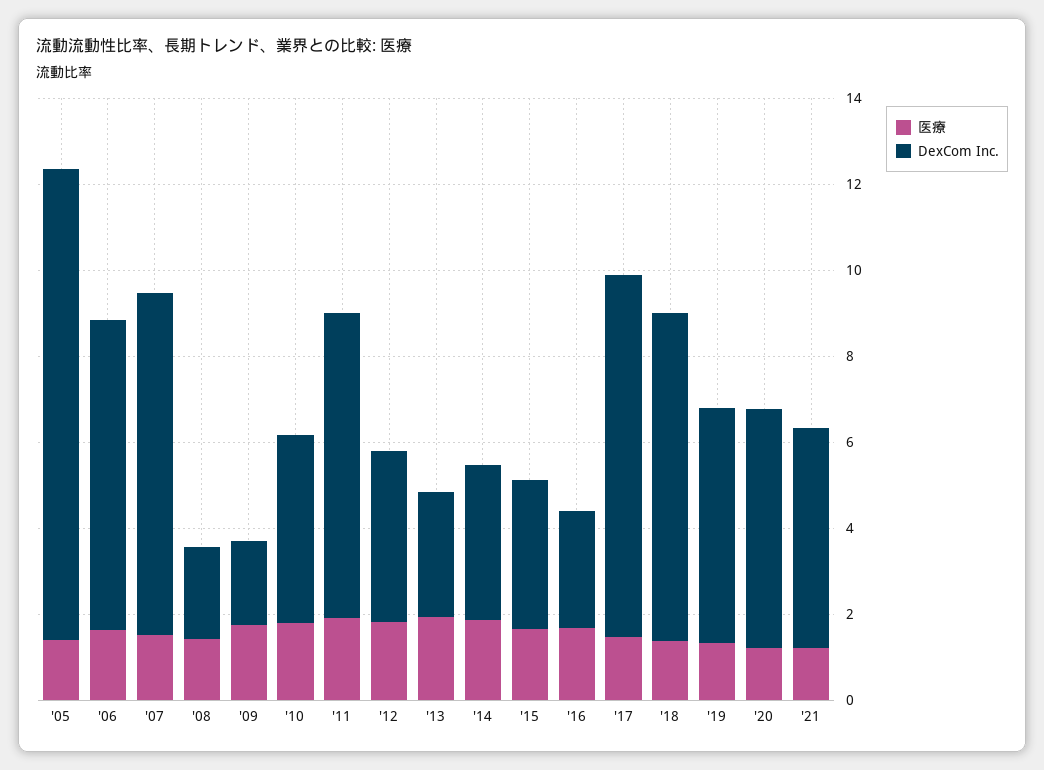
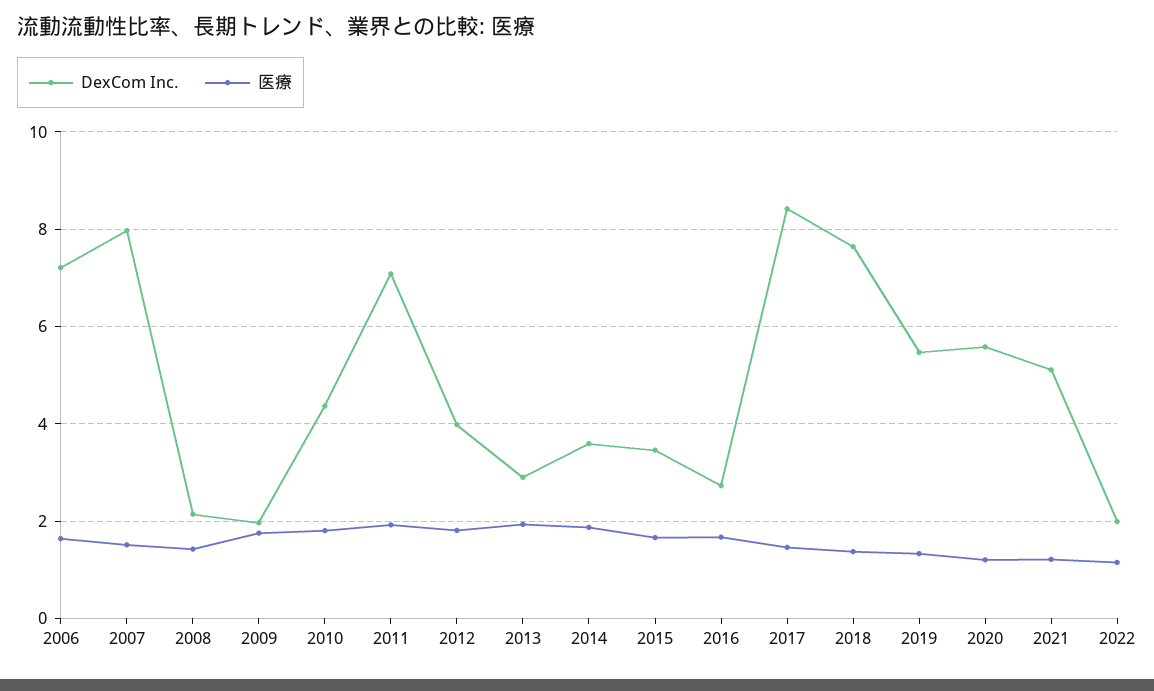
医療, '05: 1.5 -> none
DexCom Inc., '05: 11 -> none
DexCom Inc., 2022: none -> 2
医療, 2022: none -> 1.2

